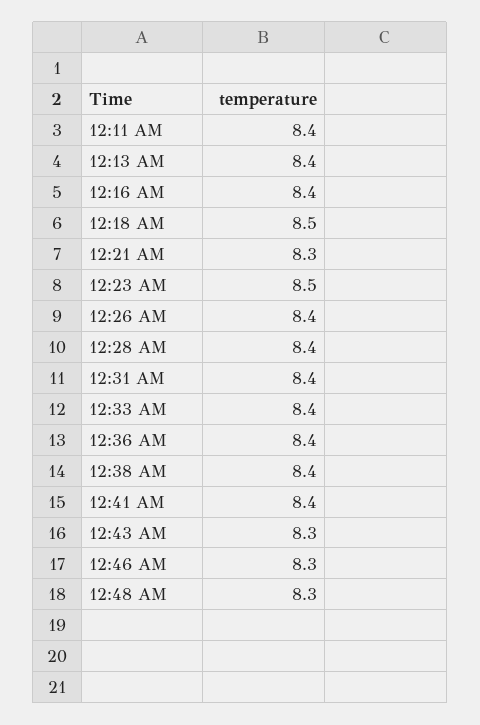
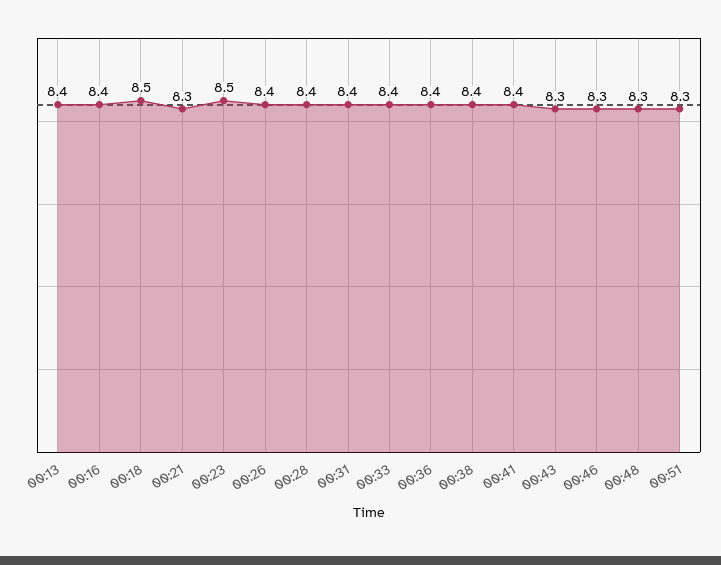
12:11 AM: 8.4 -> none
00:51: none -> 8.3

